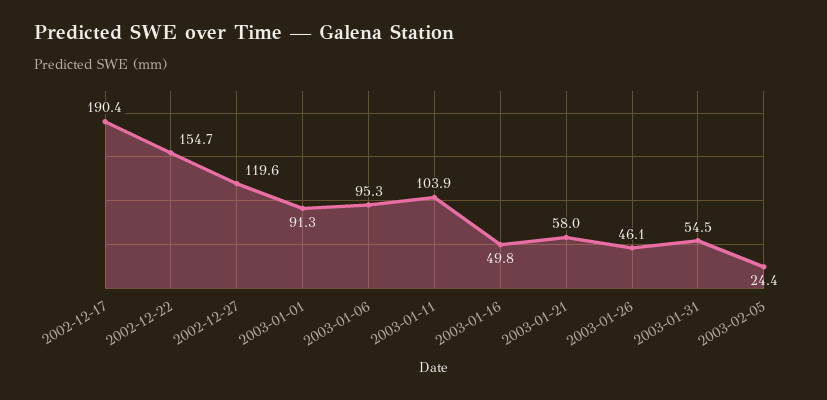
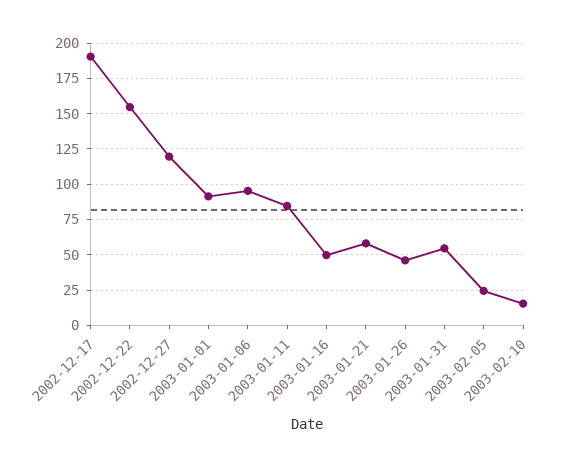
2003-01-11: 103.9 -> 85
2003-02-10: none -> 15

